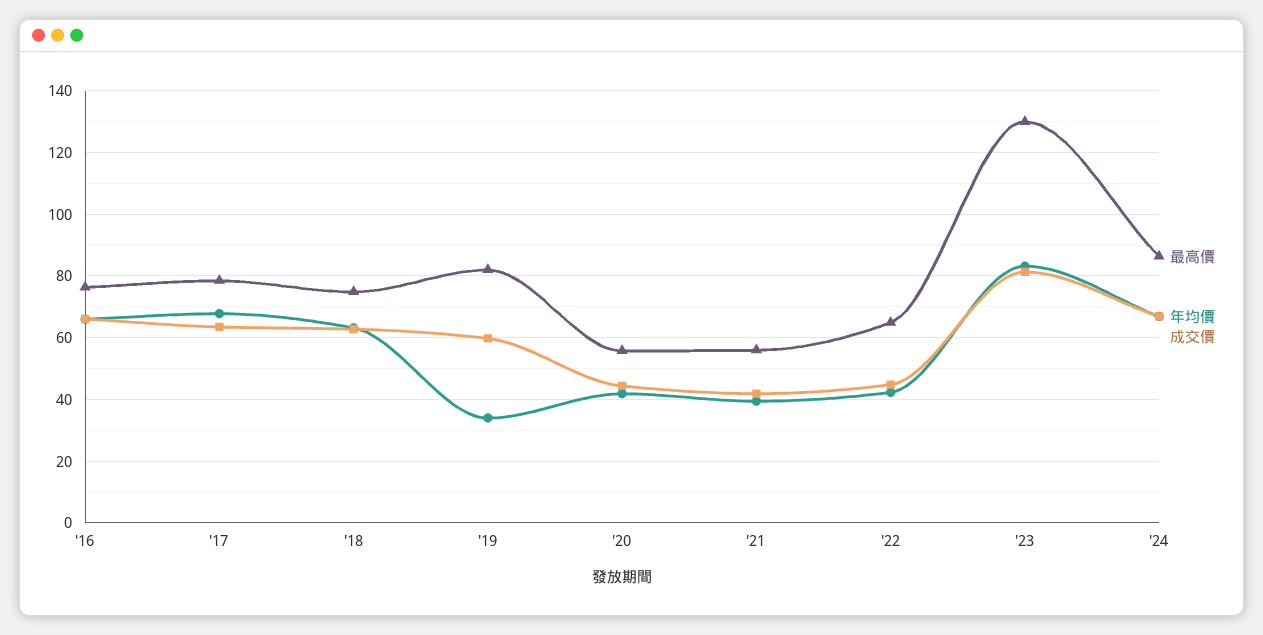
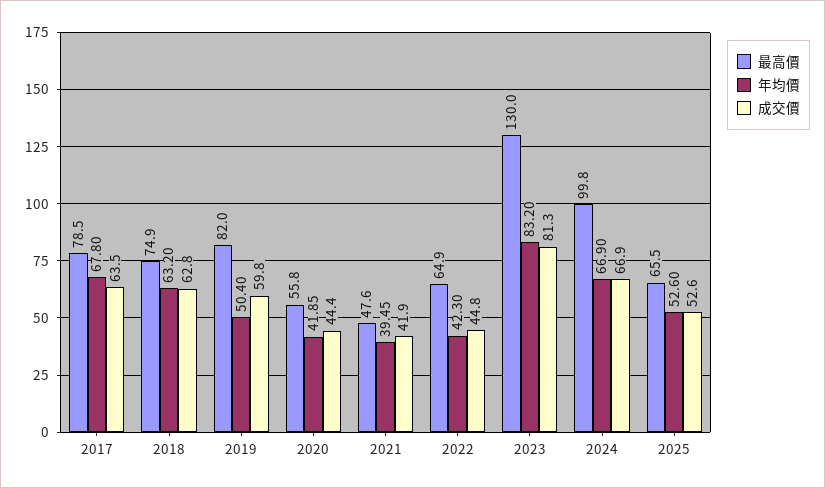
最高價, '16: 76 -> none
年均價, '16: 66 -> none
成交價, '16: 66 -> none
年均價, '19: 34 -> 50.4
最高價, '21: 56 -> 47.6
最高價, '24: 86 -> 99.8
最高價, 2025: none -> 65.5
年均價, 2025: none -> 52.6
成交價, 2025: none -> 52.6

